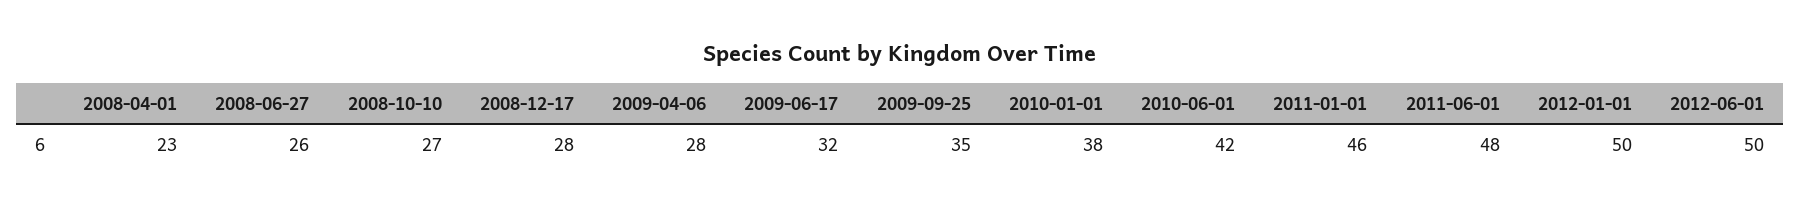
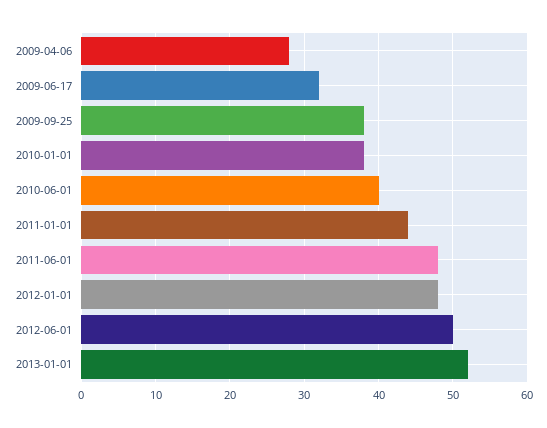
2008-04-01: 23 -> none
2008-06-27: 26 -> none
2008-10-10: 27 -> none
2008-12-17: 28 -> none
2009-09-25: 35 -> 38
2010-06-01: 42 -> 40
2011-01-01: 46 -> 44
2012-01-01: 50 -> 48
2013-01-01: none -> 52

